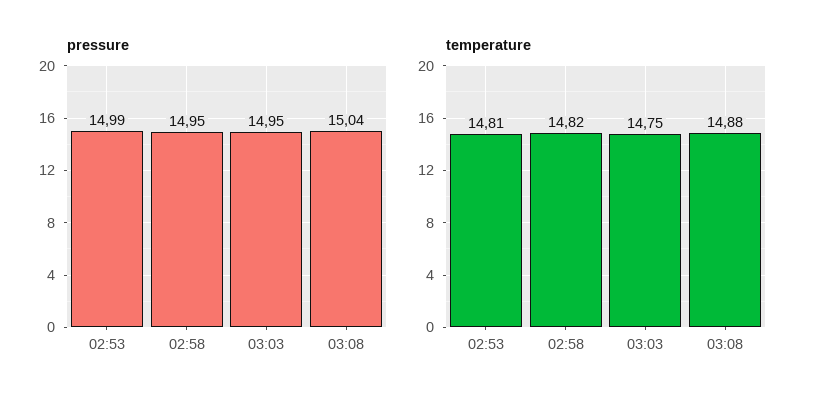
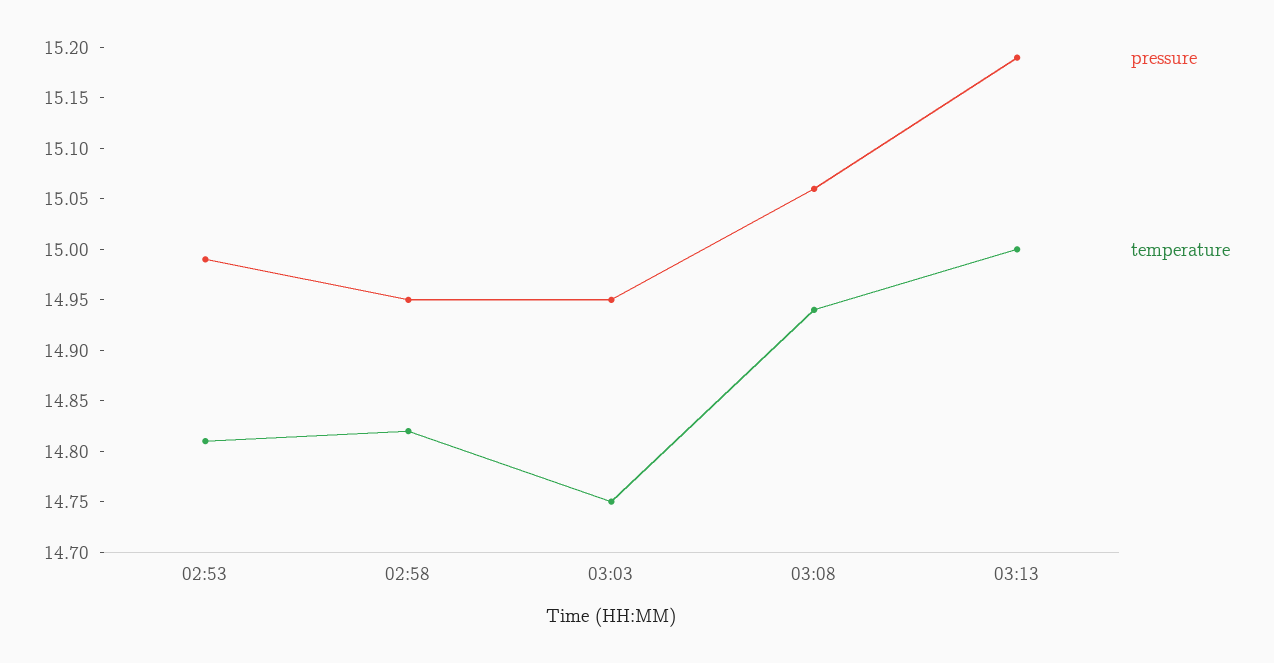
pressure, 03:08: 15.04 -> 15.06
temperature, 03:08: 14.88 -> 14.94
pressure, 03:13: none -> 15.19
temperature, 03:13: none -> 15

